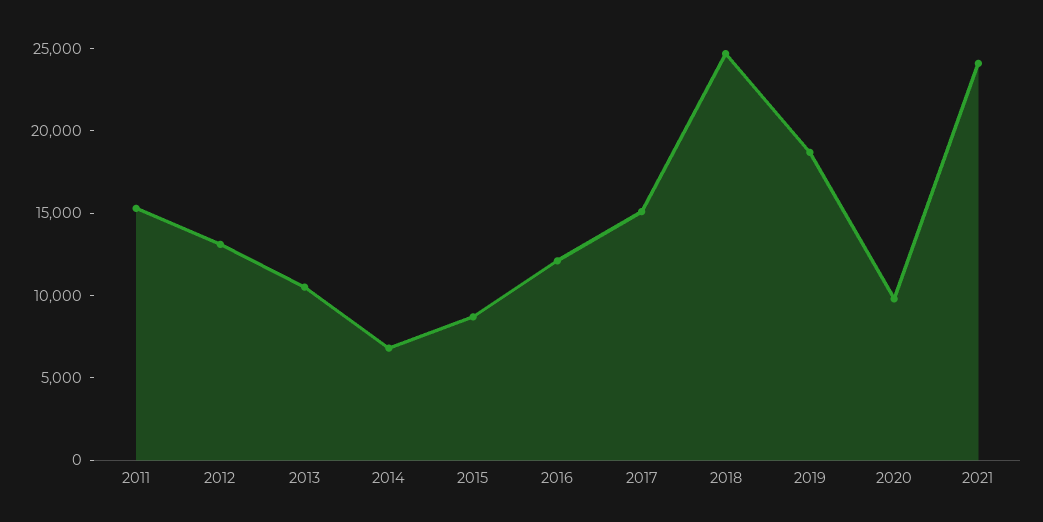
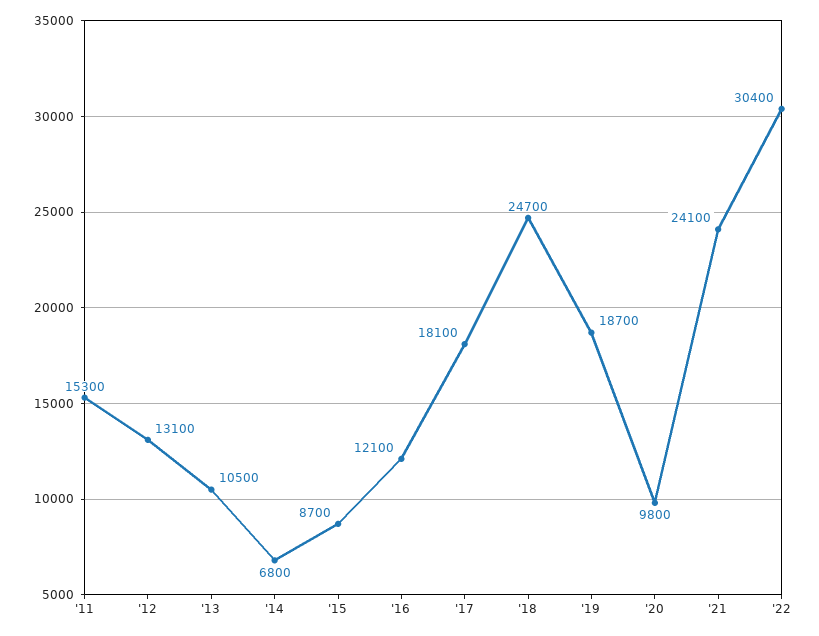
2017: 15000 -> 18100
'22: none -> 30400

